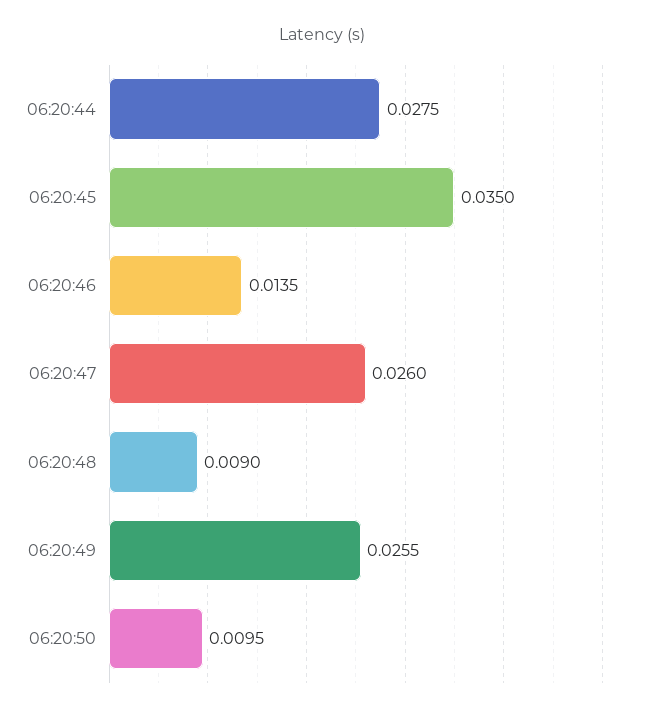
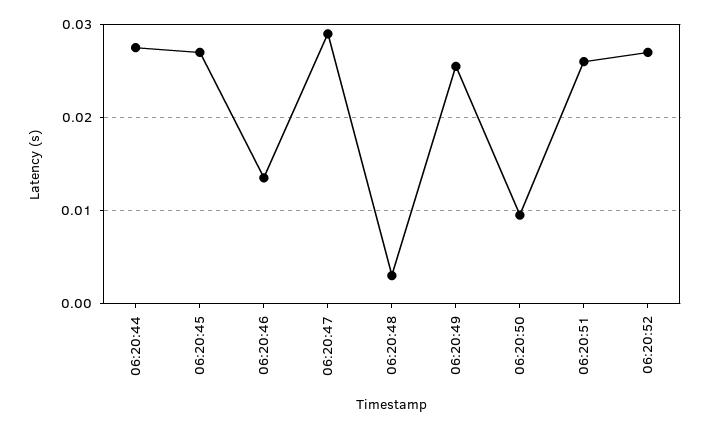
06:20:45: 0.035 -> 0.027
06:20:47: 0.026 -> 0.029
06:20:48: 0.009 -> 0.003
06:20:51: none -> 0.026
06:20:52: none -> 0.027

